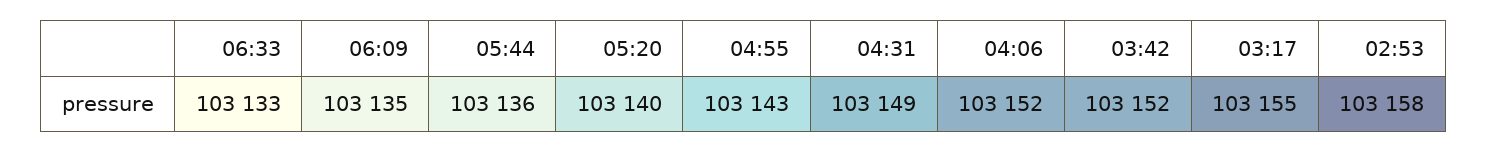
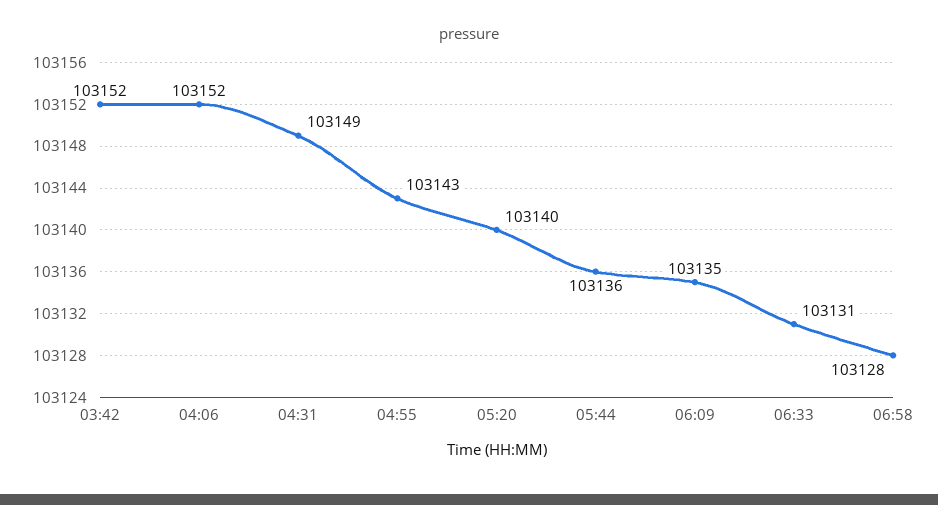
06:33: 103133 -> 103131
03:17: 103155 -> none
02:53: 103158 -> none
06:58: none -> 103128

